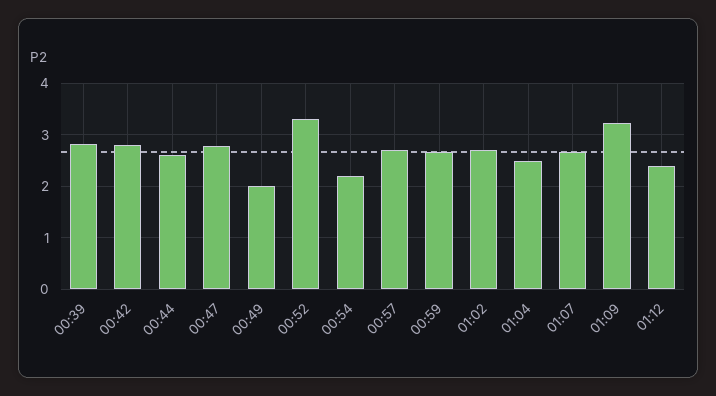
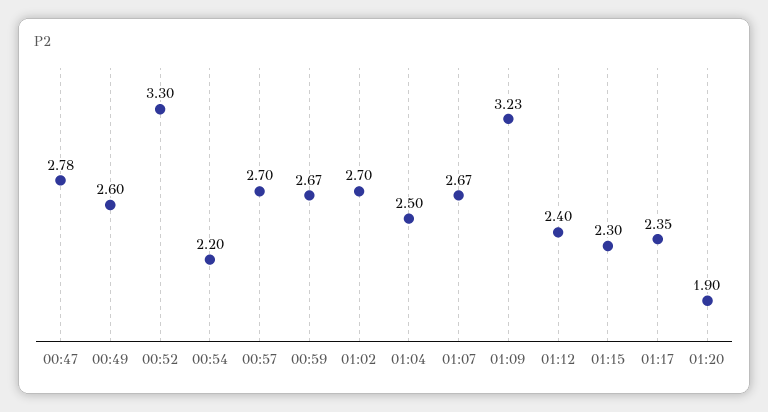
00:39: 2.8 -> none
00:42: 2.8 -> none
00:44: 2.6 -> none
00:49: 2 -> 2.6
01:15: none -> 2.3
01:17: none -> 2.35
01:20: none -> 1.9

